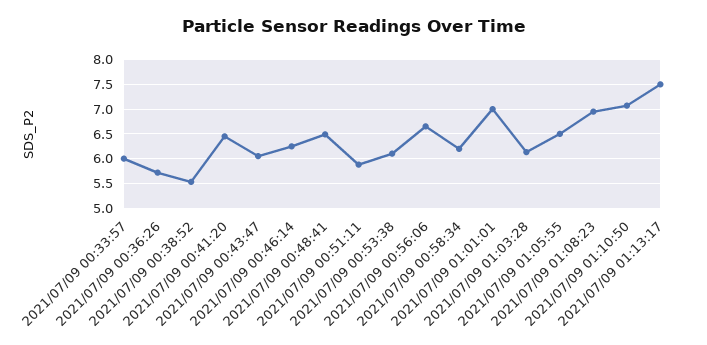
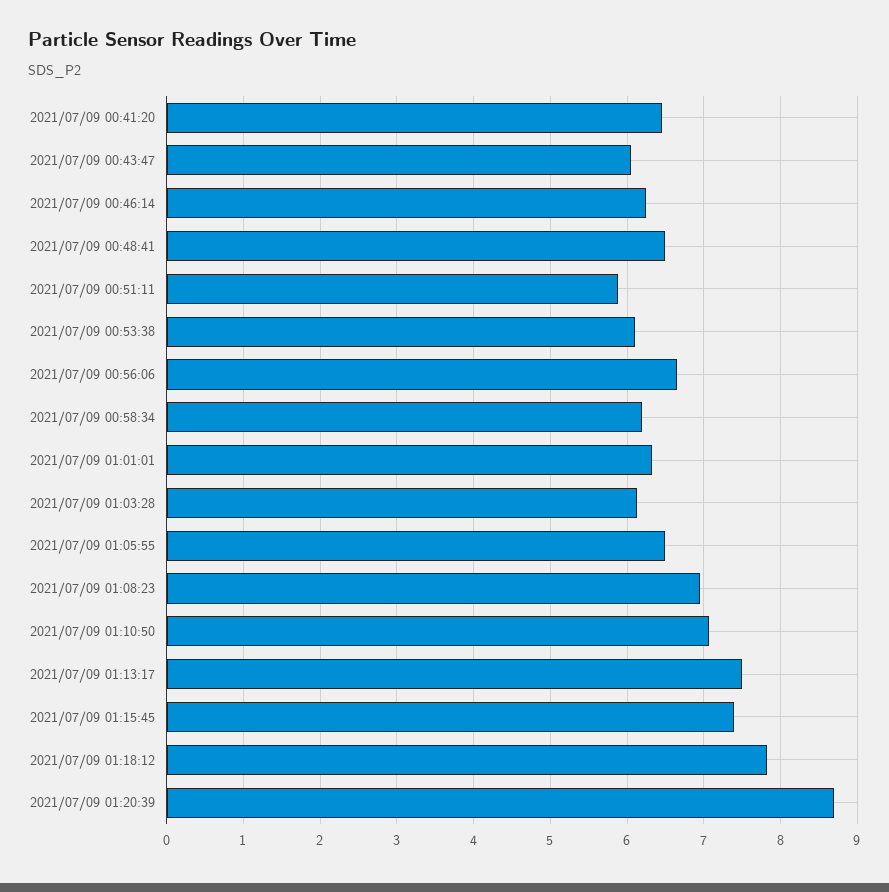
2021/07/09 00:33:57: 6 -> none
2021/07/09 00:36:26: 5.75 -> none
2021/07/09 00:38:52: 5.5 -> none
2021/07/09 01:01:01: 7 -> 6.3
2021/07/09 01:15:45: none -> 7.4
2021/07/09 01:18:12: none -> 7.8
2021/07/09 01:20:39: none -> 8.7

